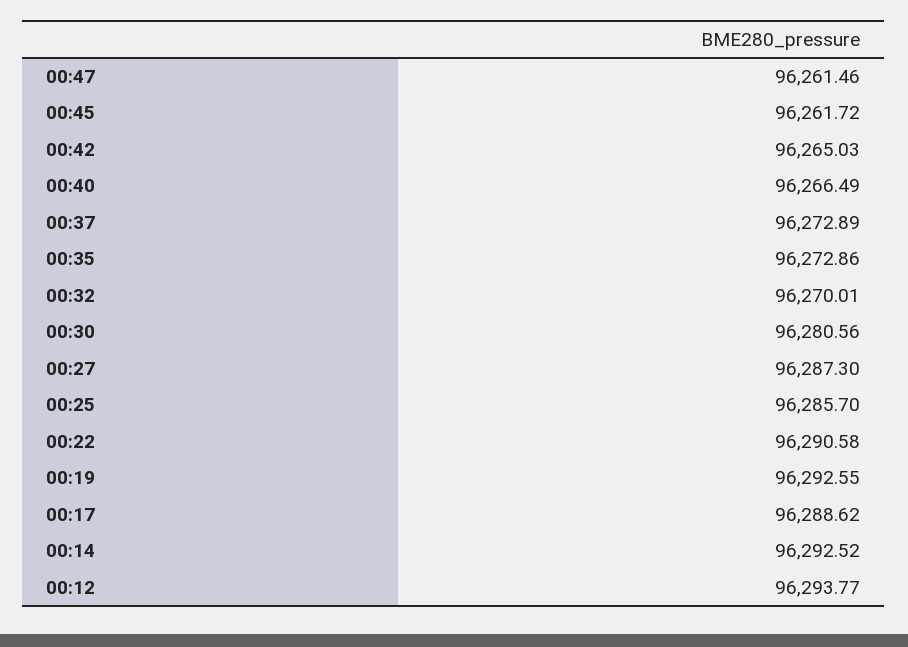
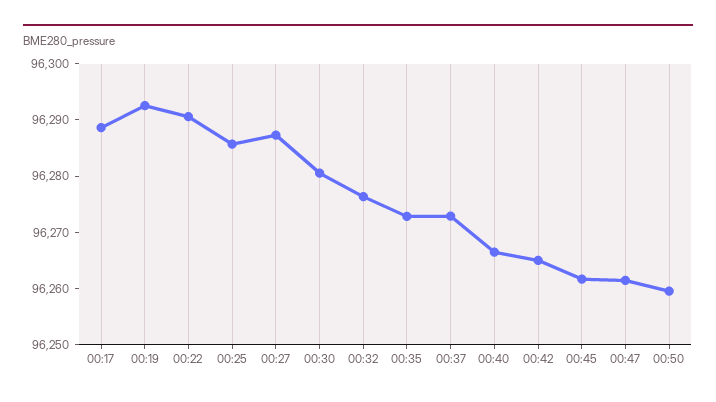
00:32: 96270.01 -> 96276
00:14: 96292.52 -> none
00:12: 96293.77 -> none
00:50: none -> 96260

